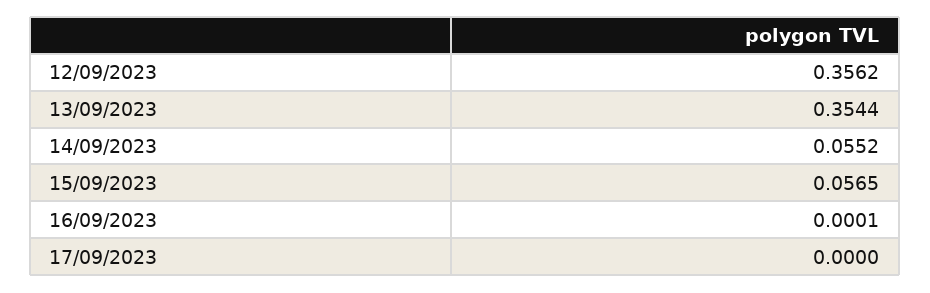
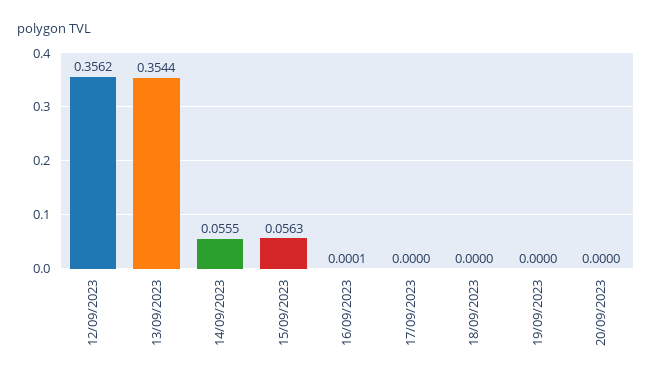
14/09/2023: 0.0552 -> 0.0555
15/09/2023: 0.0565 -> 0.0563
18/09/2023: none -> 0
19/09/2023: none -> 0
20/09/2023: none -> 0

